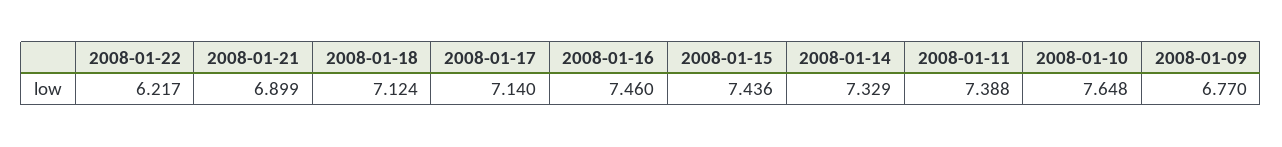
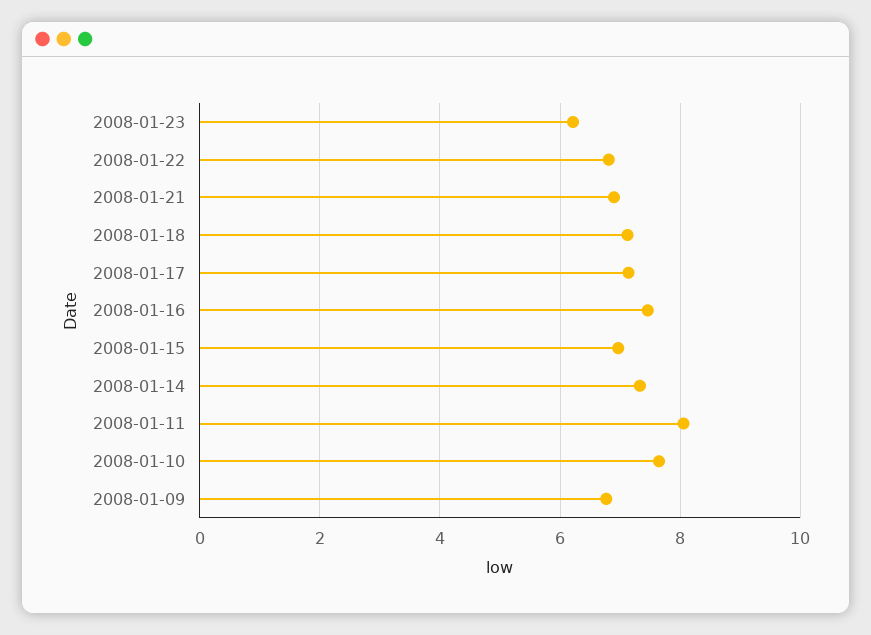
2008-01-22: 6.217 -> 6.8
2008-01-15: 7.436 -> 7
2008-01-11: 7.388 -> 8
2008-01-23: none -> 6.2

